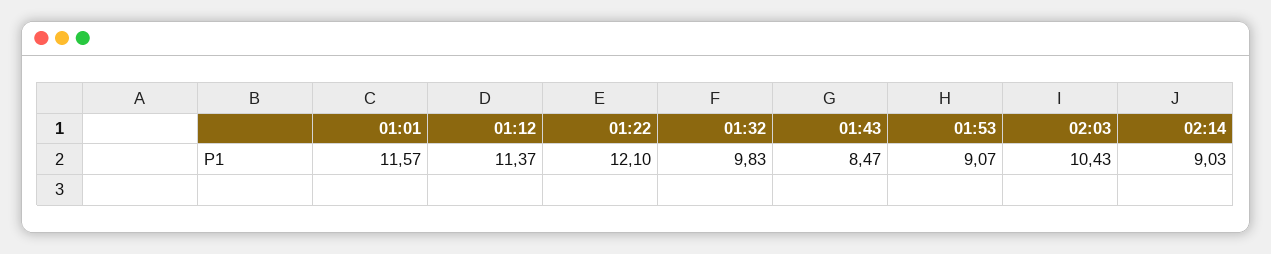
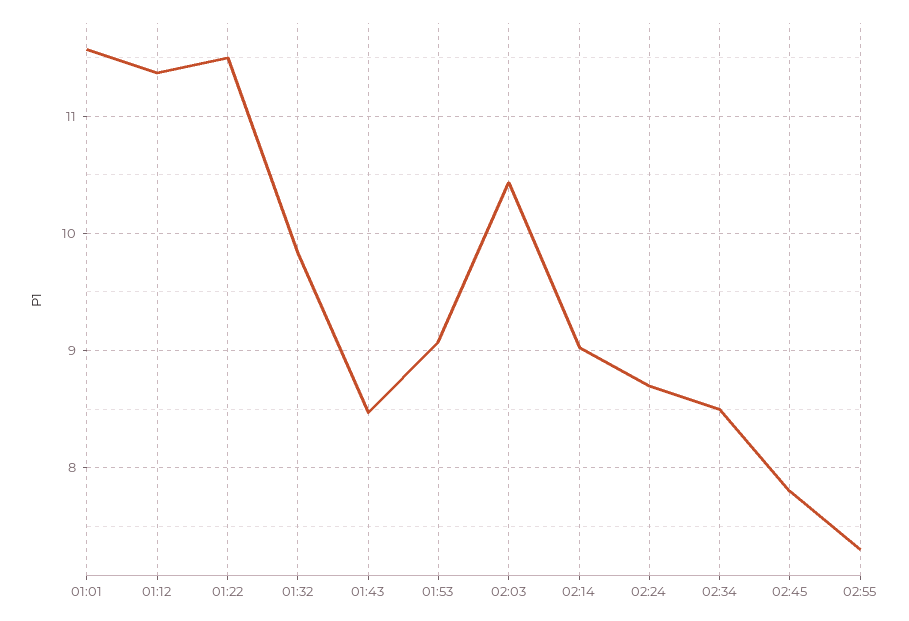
01:22: 12.1 -> 11.5
02:24: none -> 8.7
02:34: none -> 8.5
02:45: none -> 7.8
02:55: none -> 7.3

